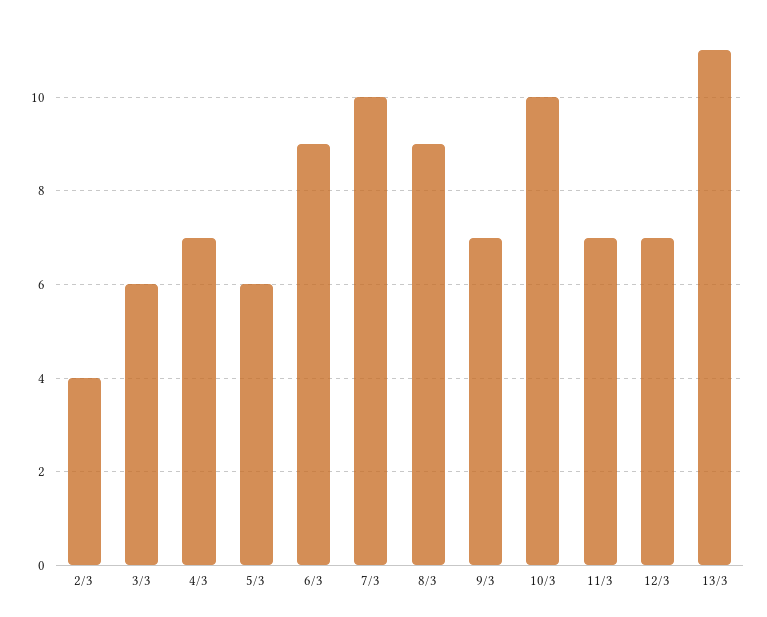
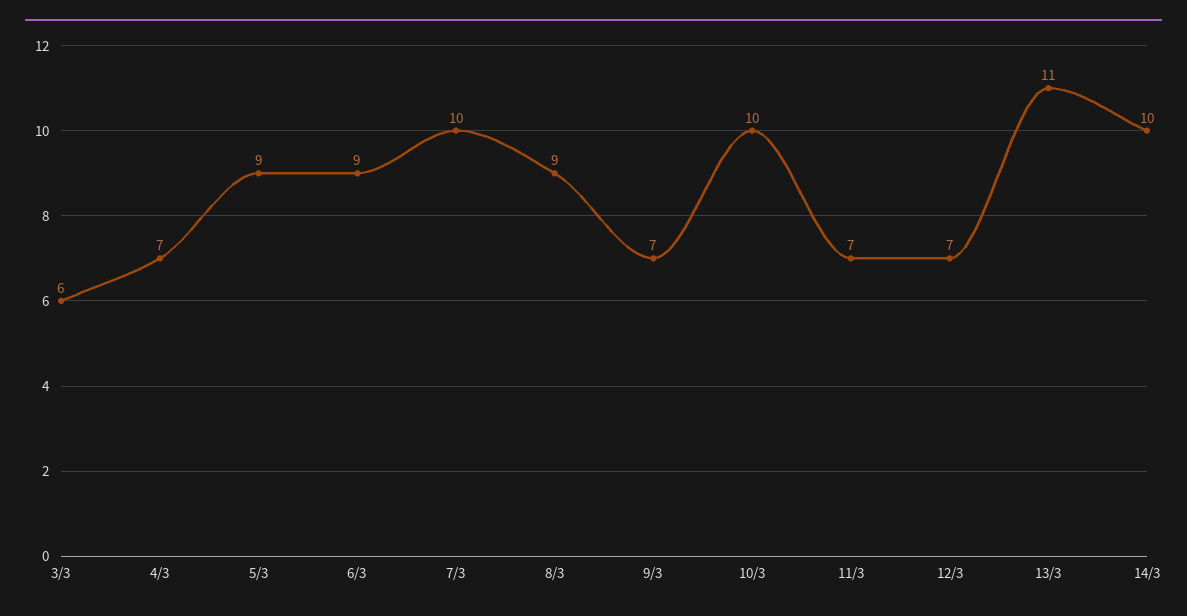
2/3: 4 -> none
5/3: 6 -> 9
14/3: none -> 10

